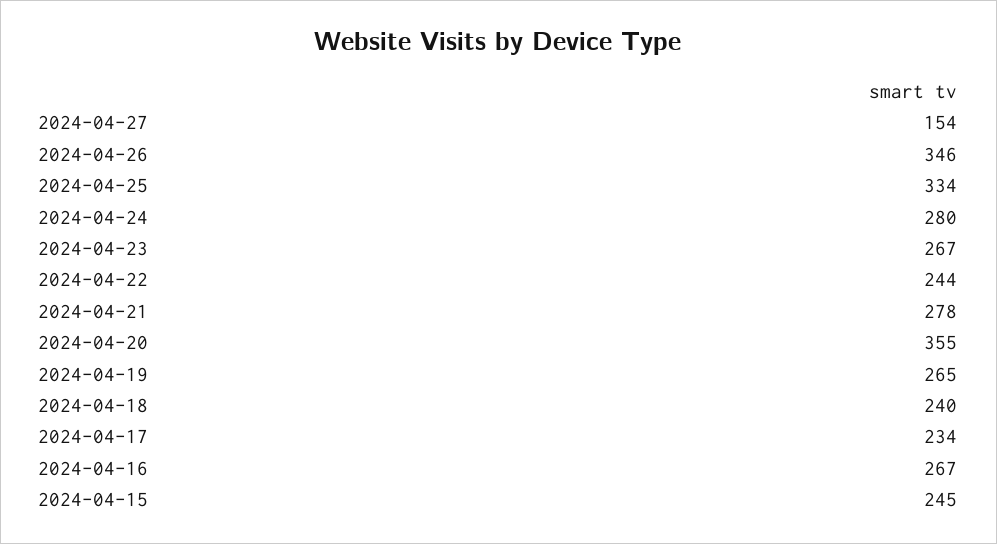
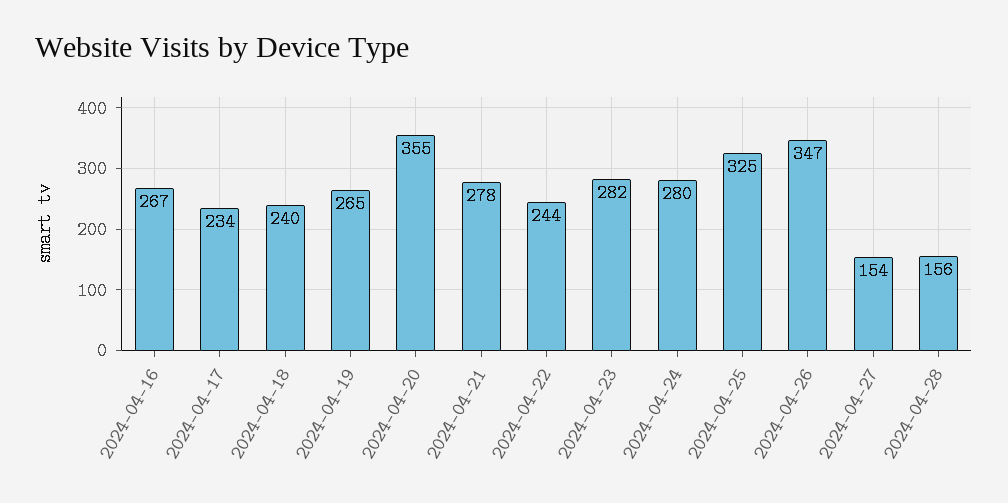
2024-04-26: 346 -> 347
2024-04-25: 334 -> 325
2024-04-23: 267 -> 282
2024-04-15: 245 -> none
2024-04-28: none -> 156

